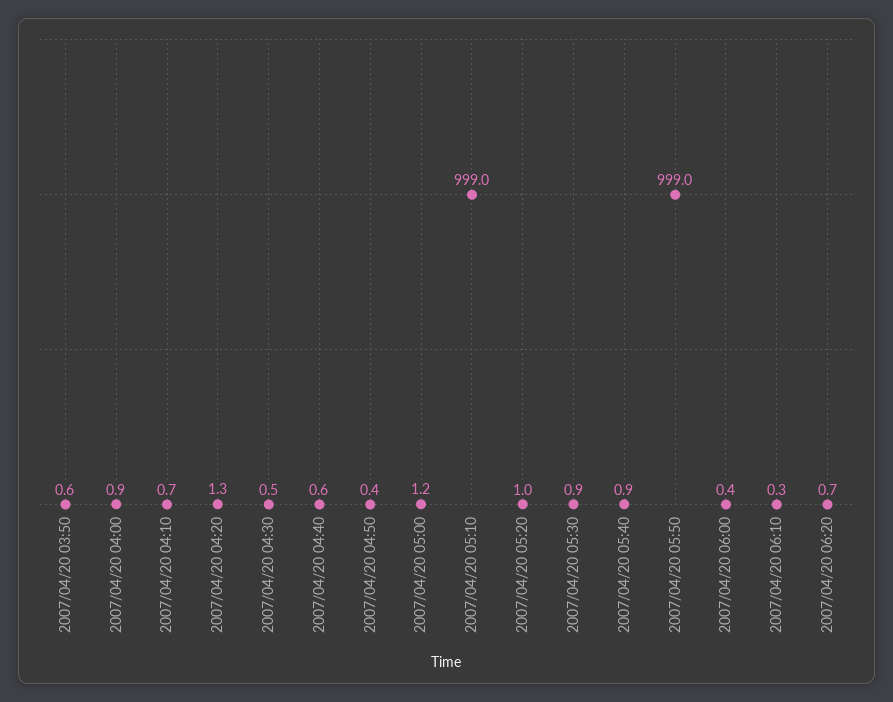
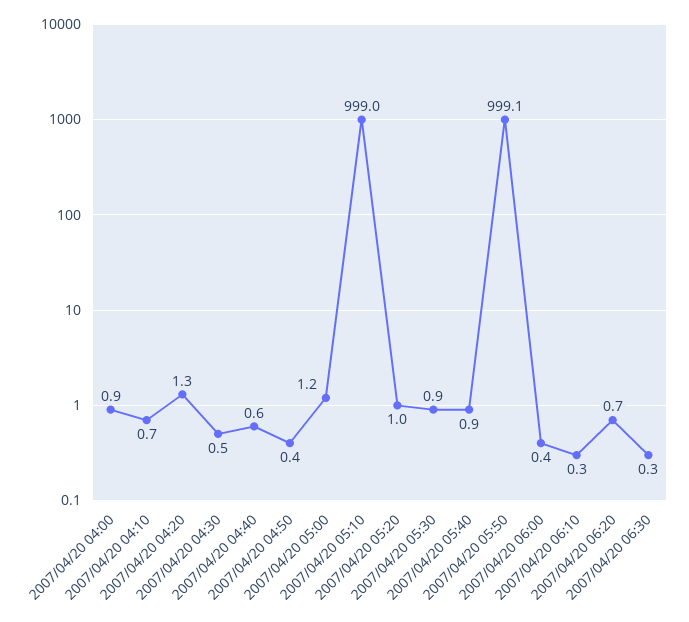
2007/04/20 03:50: 0.6 -> none
2007/04/20 05:50: 999 -> 999.1
2007/04/20 06:30: none -> 0.3

